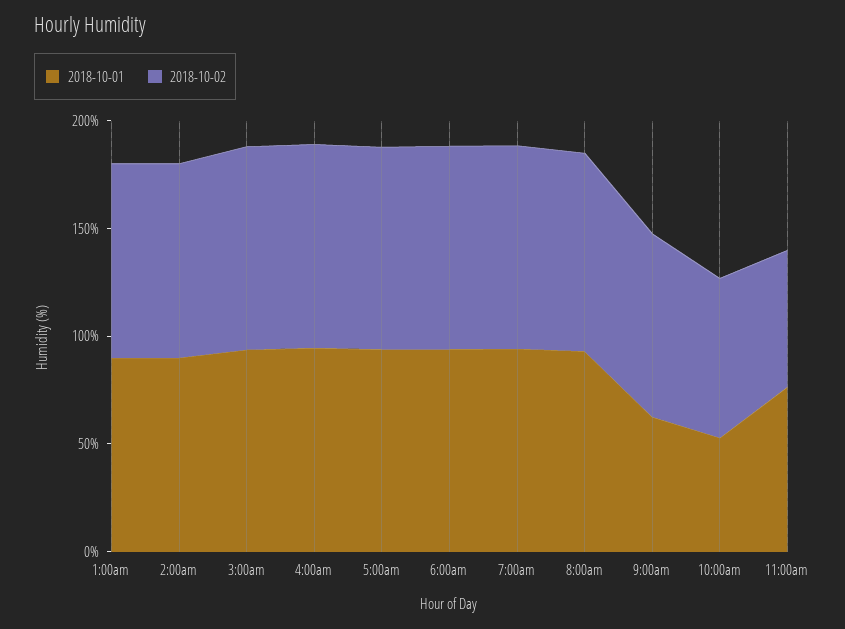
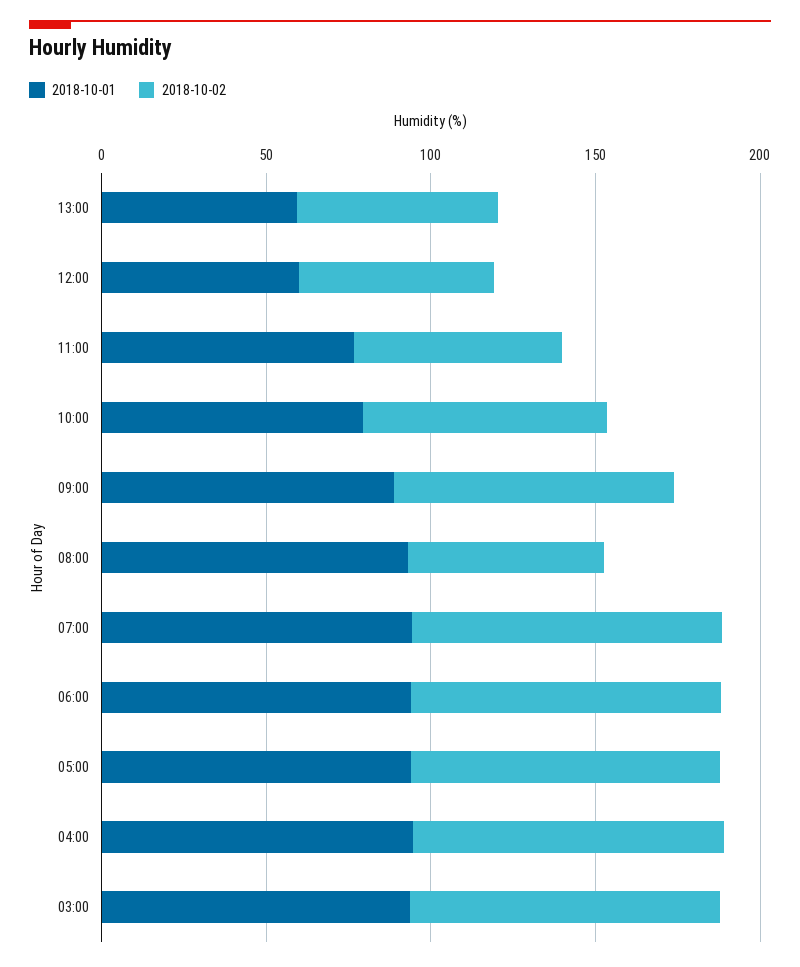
2018-10-01, 1:00am: 90 -> none
2018-10-02, 1:00am: 90 -> none
2018-10-01, 2:00am: 90 -> none
2018-10-02, 2:00am: 90 -> none
2018-10-02, 8:00am: 90 -> 60
2018-10-01, 9:00am: 60 -> 90
2018-10-01, 10:00am: 50 -> 80
2018-10-01, 13:00: none -> 60
2018-10-02, 13:00: none -> 60
2018-10-01, 12:00: none -> 60
2018-10-02, 12:00: none -> 60

